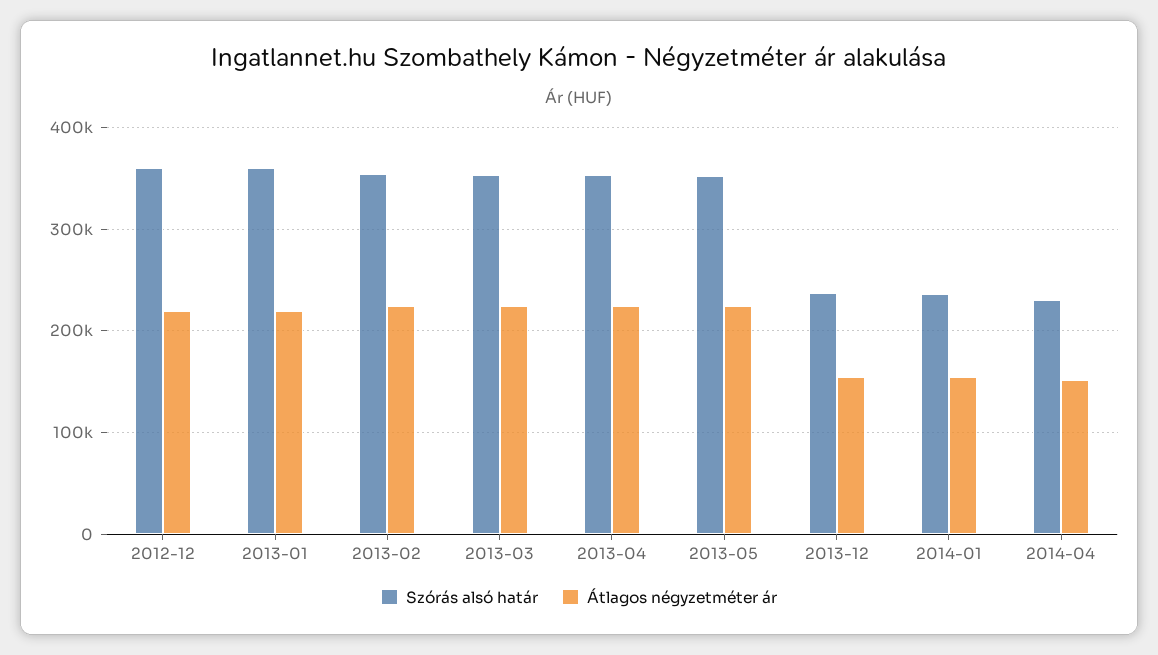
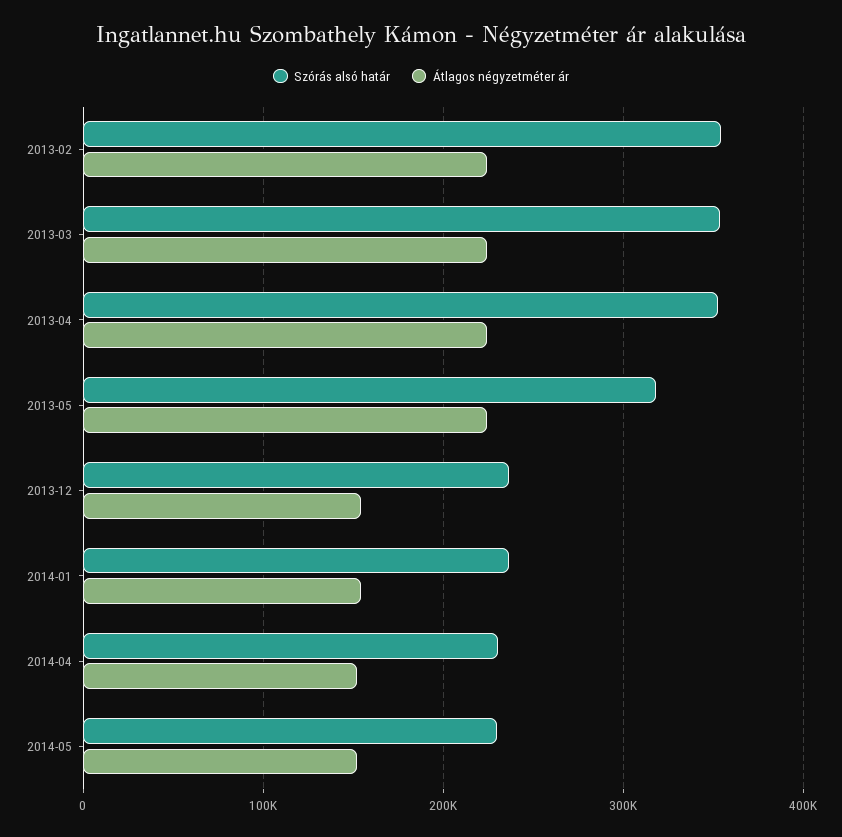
Szórás alsó határ, 2012-12: 360000 -> none
Átlagos négyzetméter ár, 2012-12: 220000 -> none
Szórás alsó határ, 2013-01: 360000 -> none
Átlagos négyzetméter ár, 2013-01: 220000 -> none
Szórás alsó határ, 2013-05: 350000 -> 320000
Szórás alsó határ, 2014-05: none -> 230000
Átlagos négyzetméter ár, 2014-05: none -> 150000

